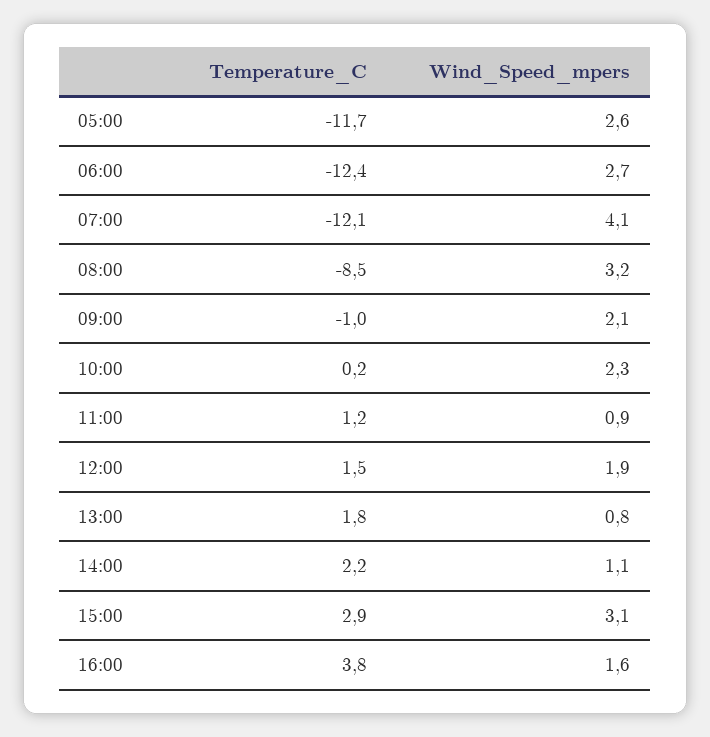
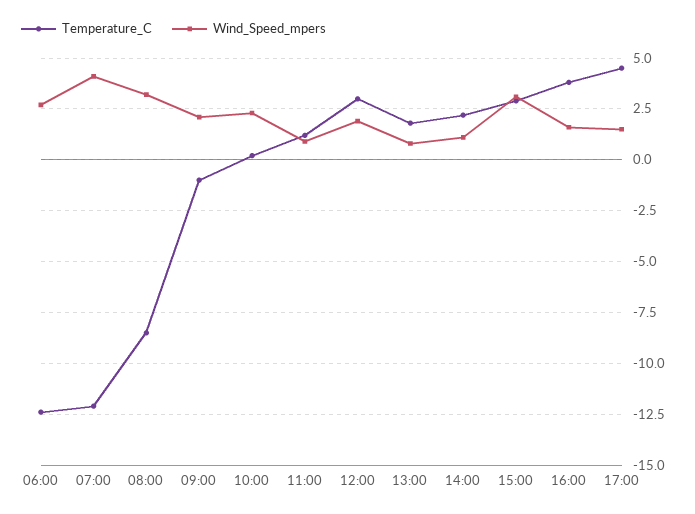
Temperature_C, 05:00: -11.7 -> none
Wind_Speed_mpers, 05:00: 2.6 -> none
Temperature_C, 12:00: 1.5 -> 3
Temperature_C, 17:00: none -> 4.5
Wind_Speed_mpers, 17:00: none -> 1.5

